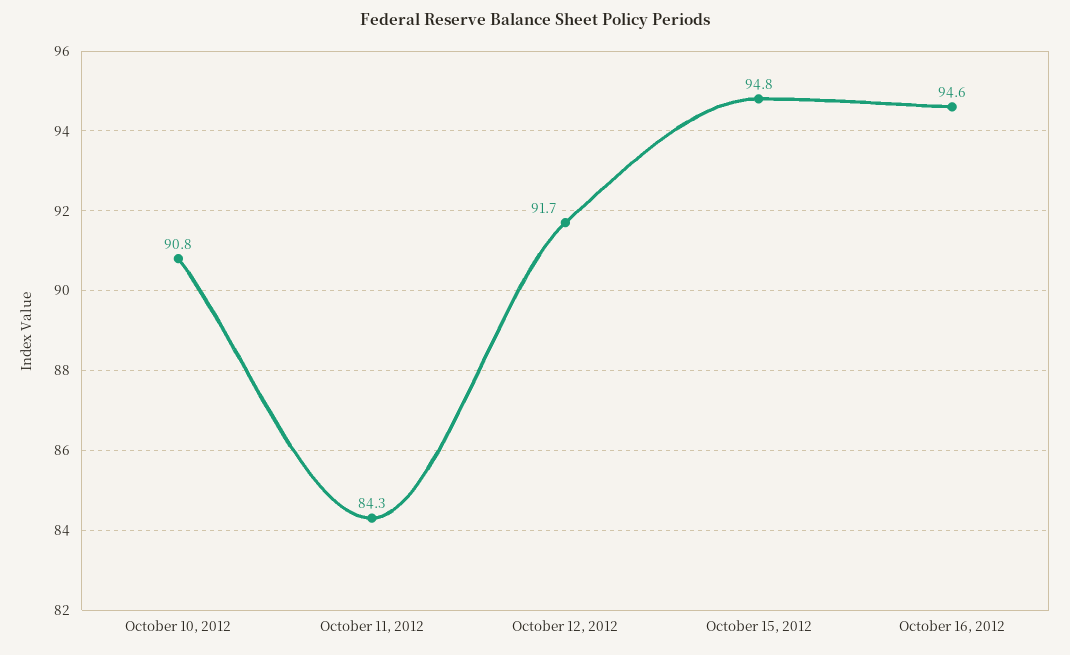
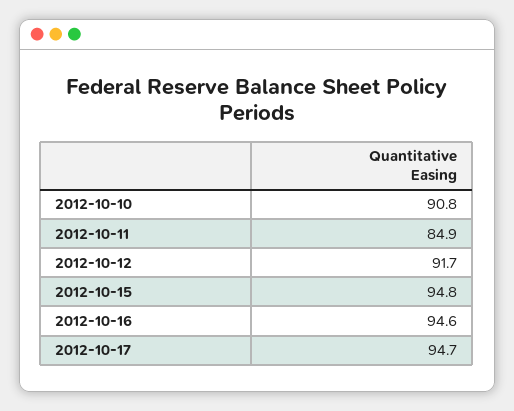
October 11, 2012: 84.3 -> 84.9
2012-10-17: none -> 94.7

